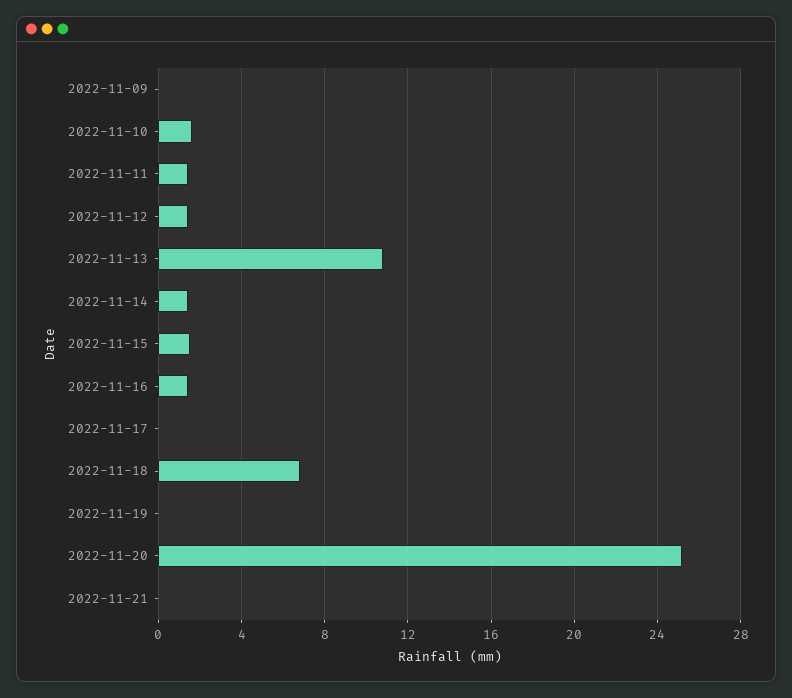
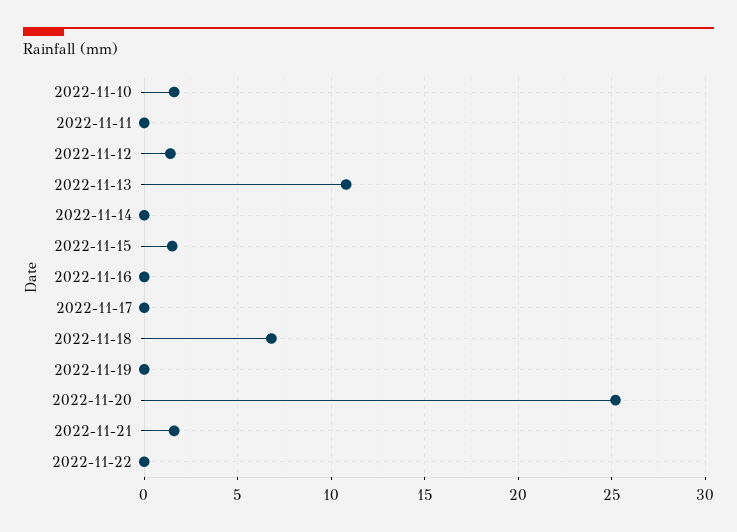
2022-11-09: 0 -> none
2022-11-11: 1.5 -> 0
2022-11-14: 1.5 -> 0
2022-11-16: 1.5 -> 0
2022-11-21: 0 -> 1.5
2022-11-22: none -> 0

